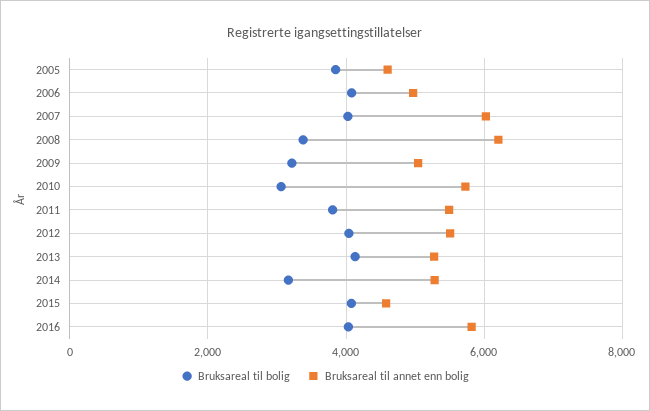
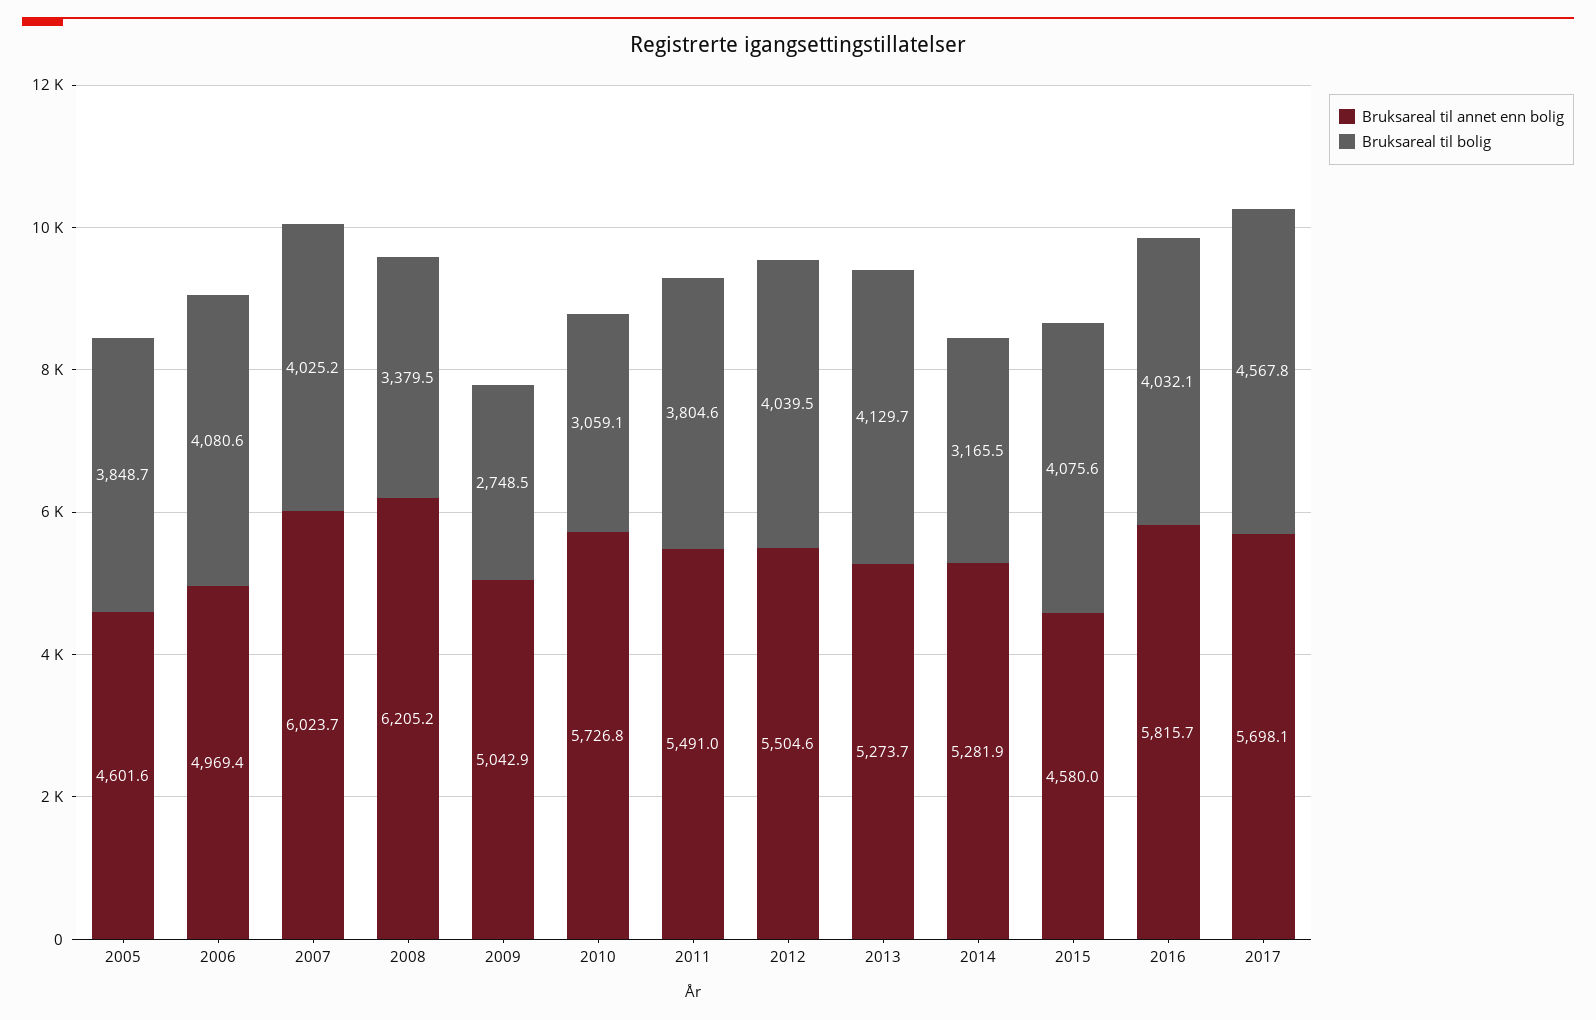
Bruksareal til bolig, 2009: 3200 -> 2748.5
Bruksareal til annet enn bolig, 2017: none -> 5698.1
Bruksareal til bolig, 2017: none -> 4567.8

